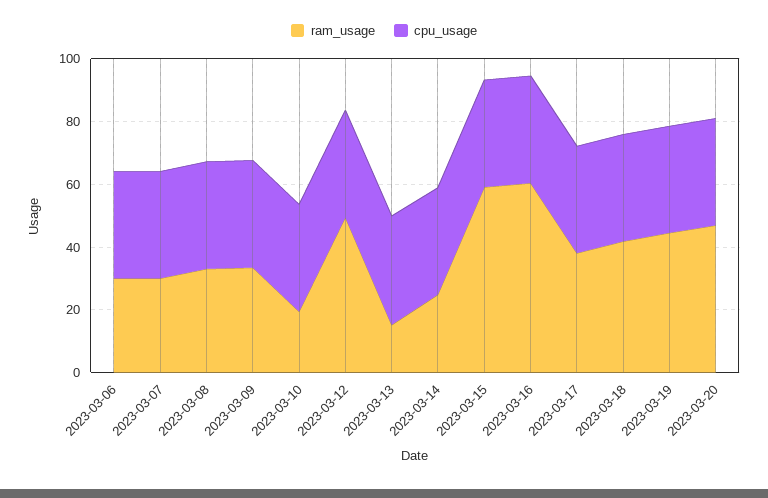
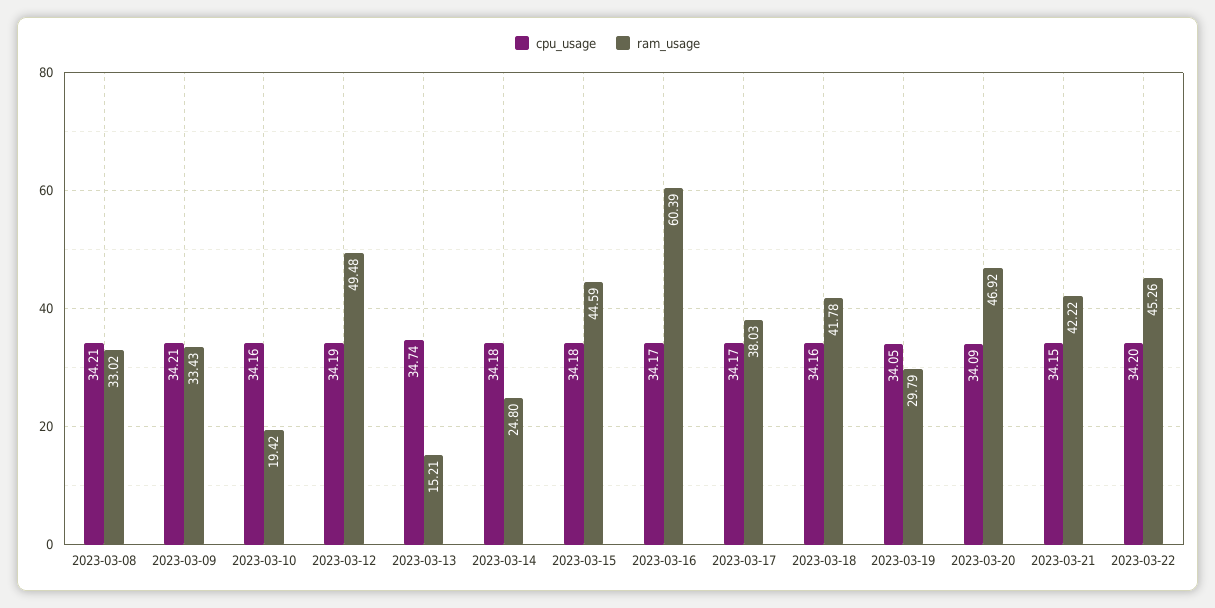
ram_usage, 2023-03-06: 30 -> none
cpu_usage, 2023-03-06: 35 -> none
ram_usage, 2023-03-07: 30 -> none
cpu_usage, 2023-03-07: 35 -> none
ram_usage, 2023-03-15: 60 -> 44.59
ram_usage, 2023-03-19: 45 -> 29.79
cpu_usage, 2023-03-21: none -> 34.15
ram_usage, 2023-03-21: none -> 42.22
cpu_usage, 2023-03-22: none -> 34.2
ram_usage, 2023-03-22: none -> 45.26

